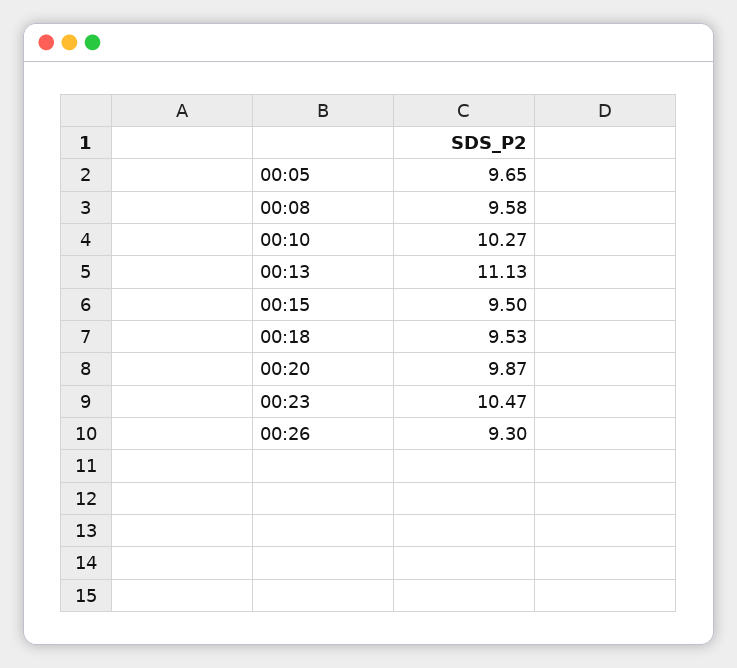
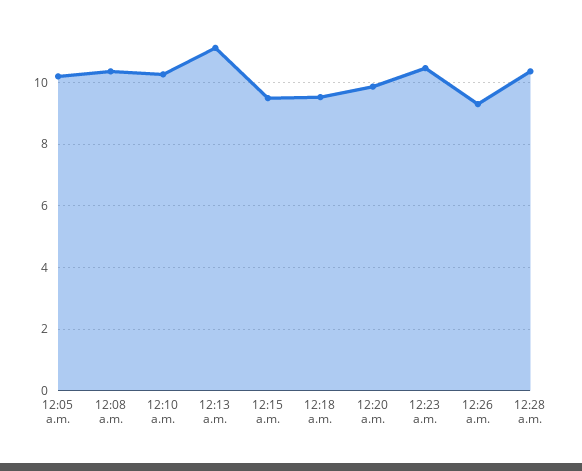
00:05: 9.65 -> 10.2
00:08: 9.58 -> 10.4
12:28 a.m.: none -> 10.4

